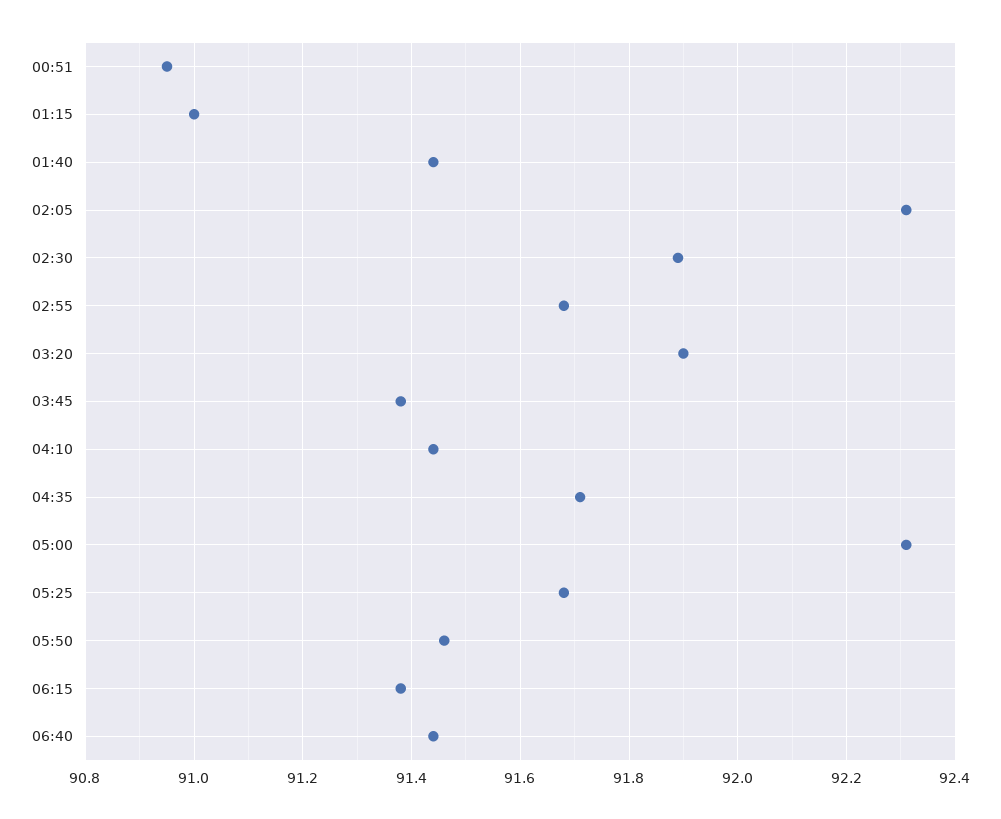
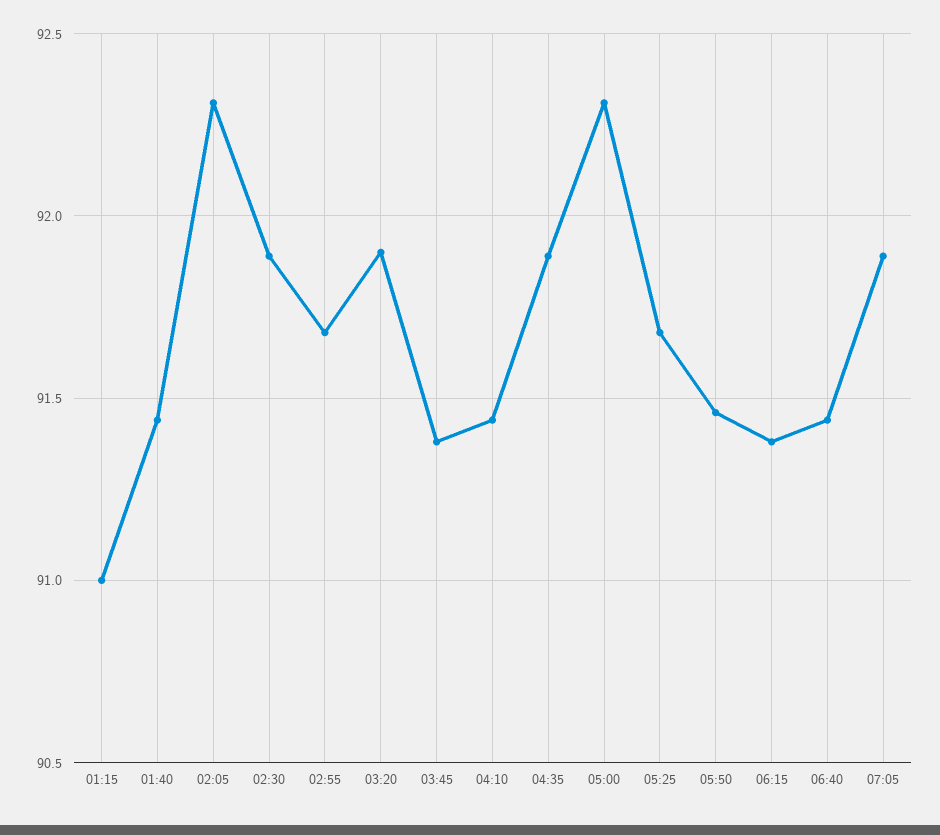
00:51: 90.95 -> none
04:35: 91.7 -> 91.9
07:05: none -> 91.9

